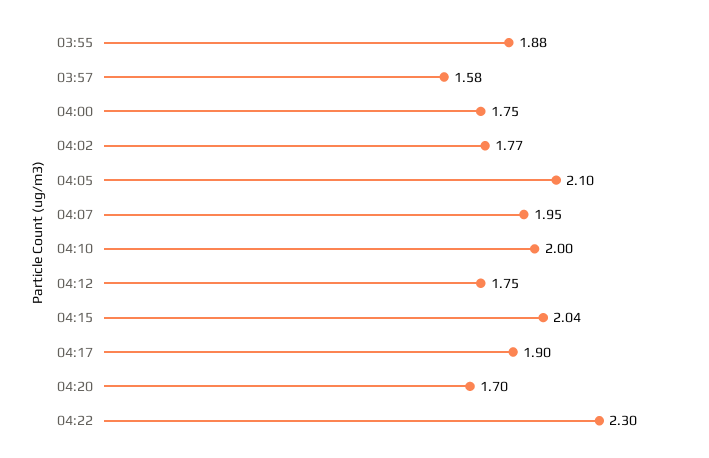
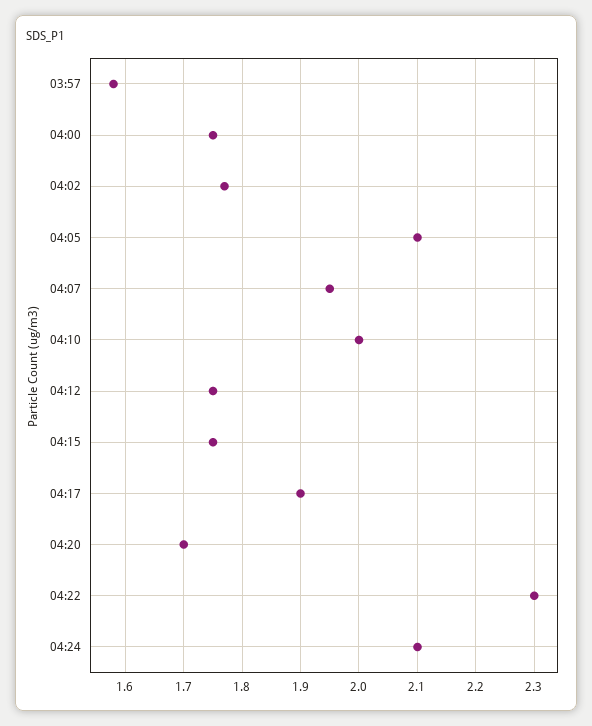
03:55: 1.88 -> none
04:15: 2.04 -> 1.75
04:24: none -> 2.1

